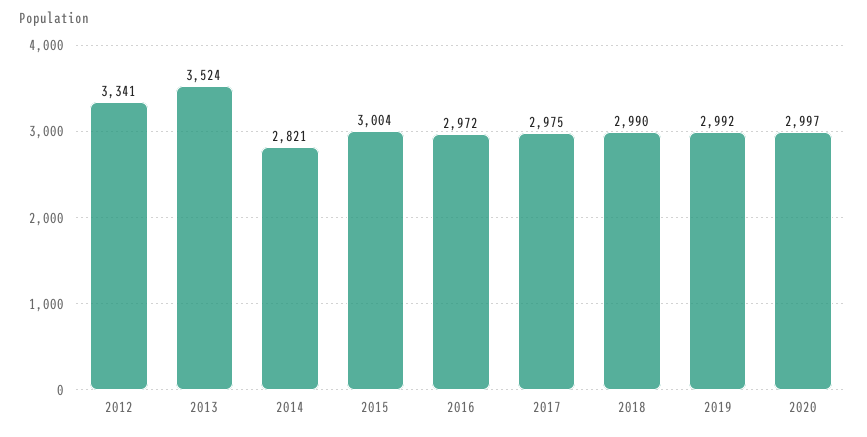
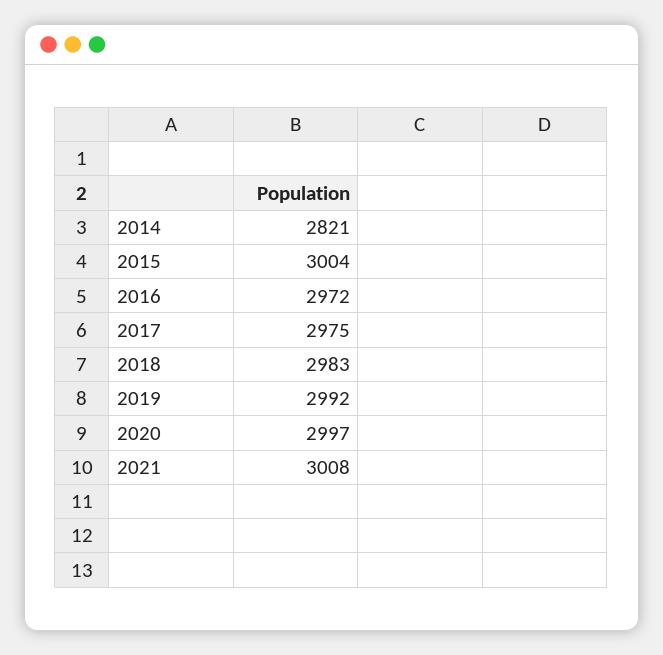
2012: 3341 -> none
2013: 3524 -> none
2018: 2990 -> 2983
2021: none -> 3008

